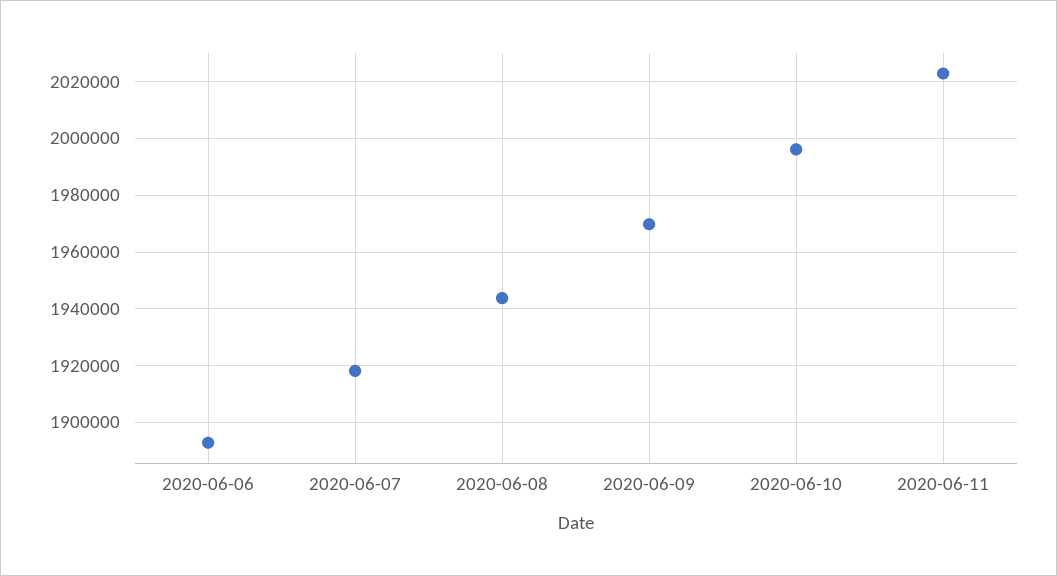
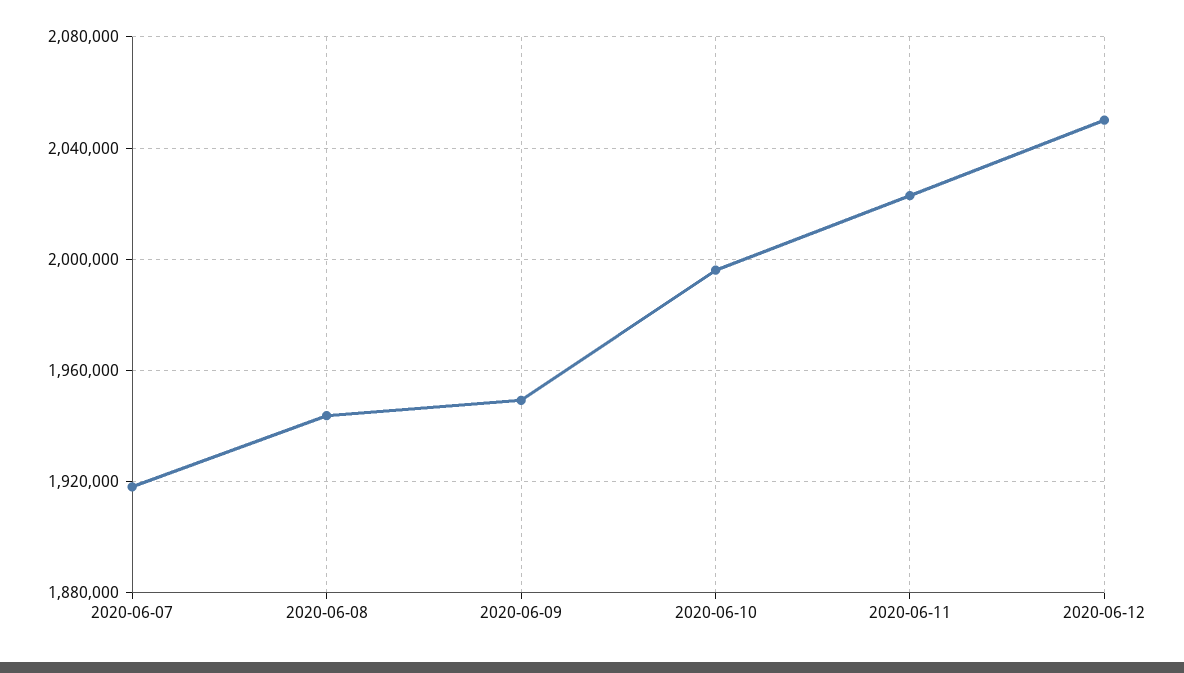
2020-06-06: 1892500 -> none
2020-06-09: 1970000 -> 1950000
2020-06-12: none -> 2050000

